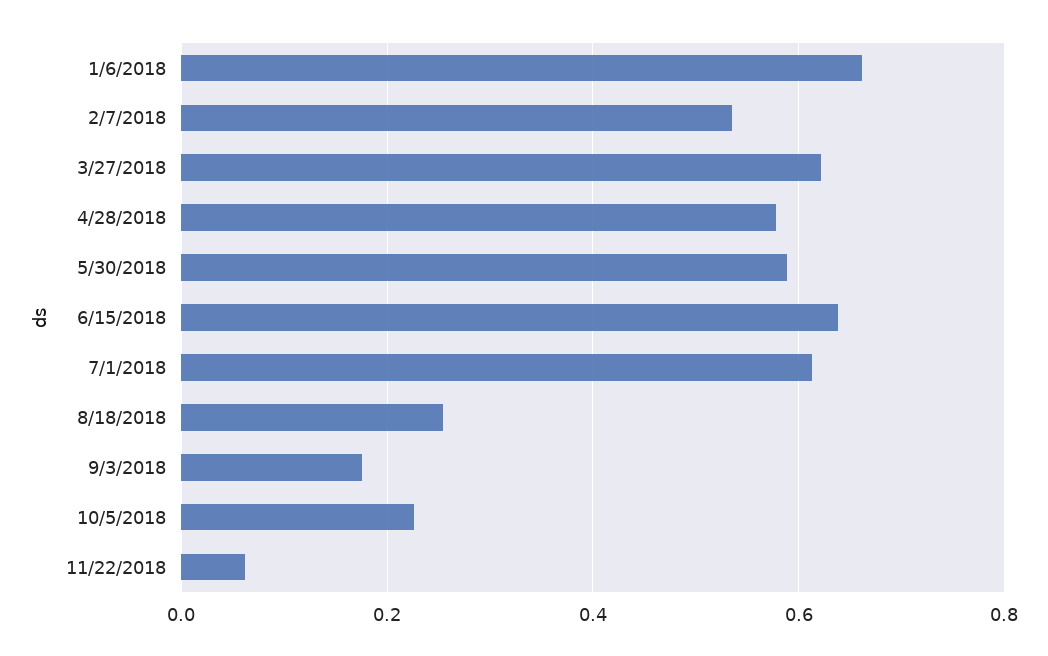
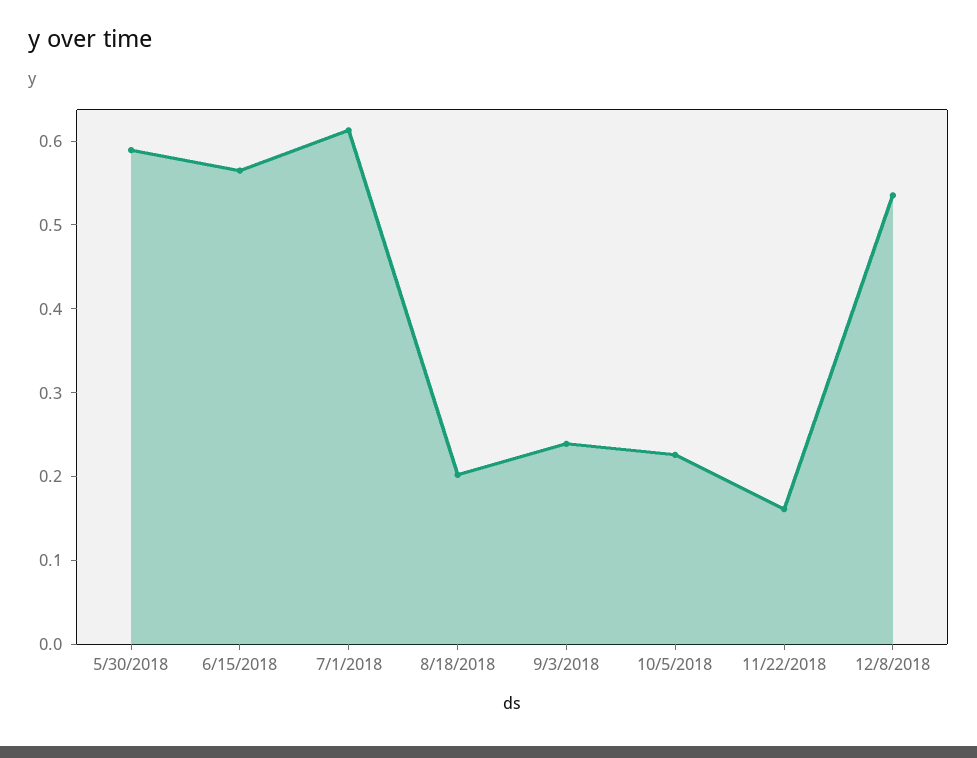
1/6/2018: 0.66 -> none
2/7/2018: 0.54 -> none
3/27/2018: 0.62 -> none
4/28/2018: 0.58 -> none
6/15/2018: 0.64 -> 0.56
8/18/2018: 0.26 -> 0.2
9/3/2018: 0.18 -> 0.24
11/22/2018: 0.06 -> 0.16
12/8/2018: none -> 0.54

